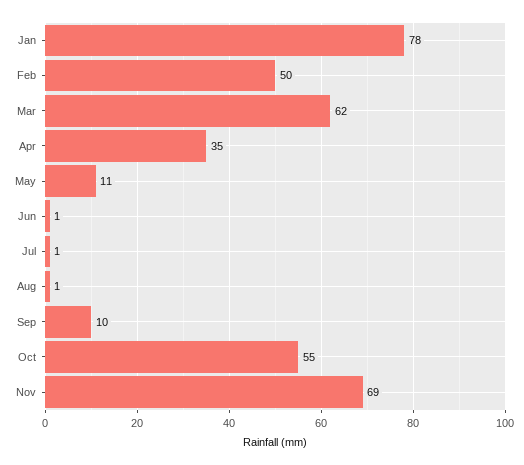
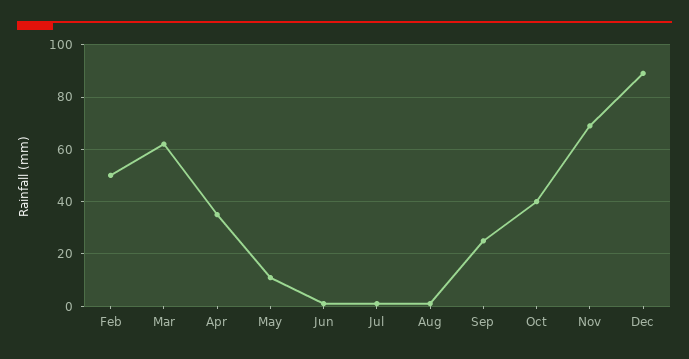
Jan: 78 -> none
Sep: 10 -> 25
Oct: 55 -> 40
Dec: none -> 90

